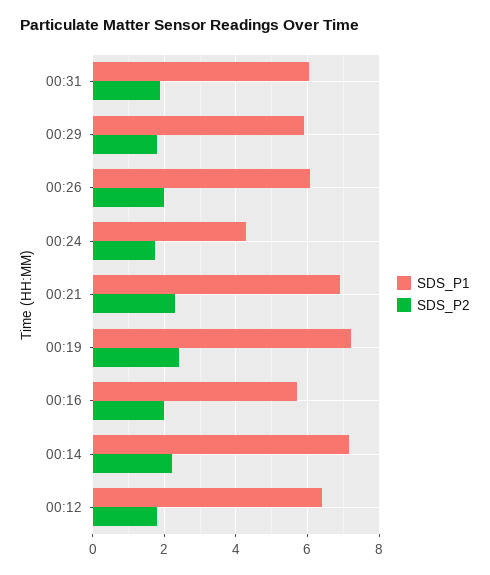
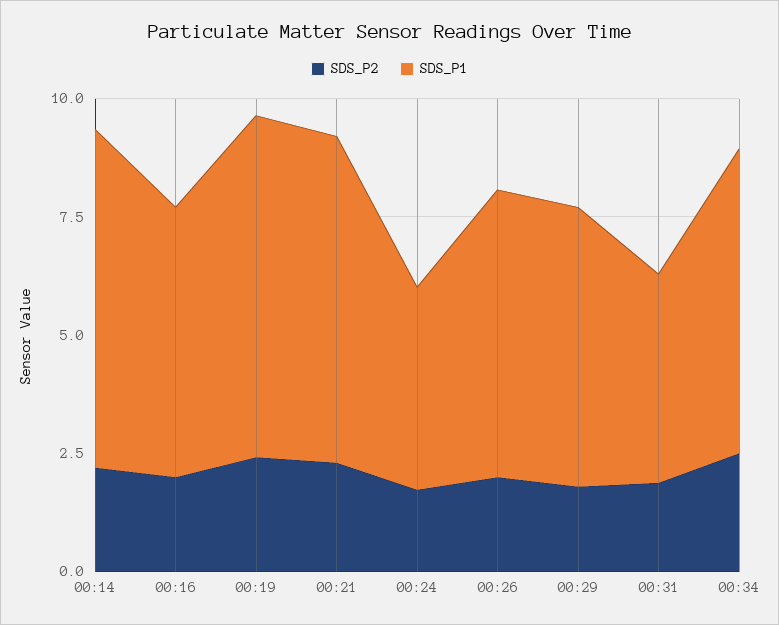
SDS_P1, 00:31: 6 -> 4.5
SDS_P1, 00:12: 6.4 -> none
SDS_P2, 00:12: 1.8 -> none
SDS_P2, 00:34: none -> 2.5
SDS_P1, 00:34: none -> 6.5

